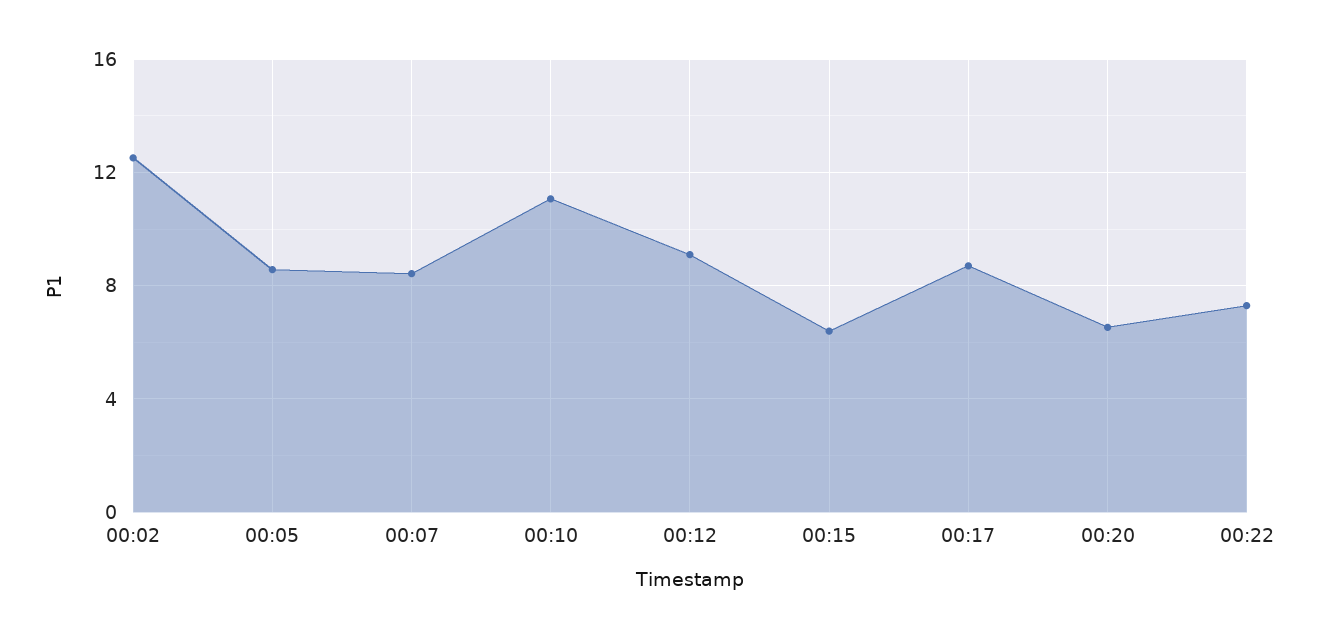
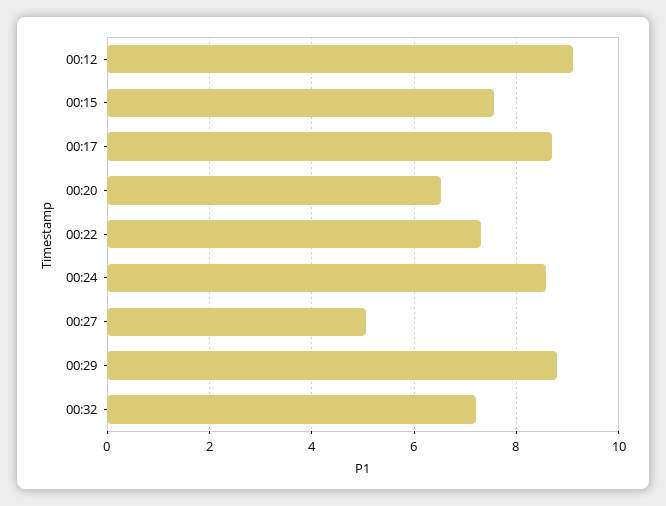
00:02: 12.5 -> none
00:05: 8.5 -> none
00:07: 8.5 -> none
00:10: 11 -> none
00:15: 6.5 -> 7.6
00:24: none -> 8.6
00:27: none -> 5
00:29: none -> 8.8
00:32: none -> 7.2

